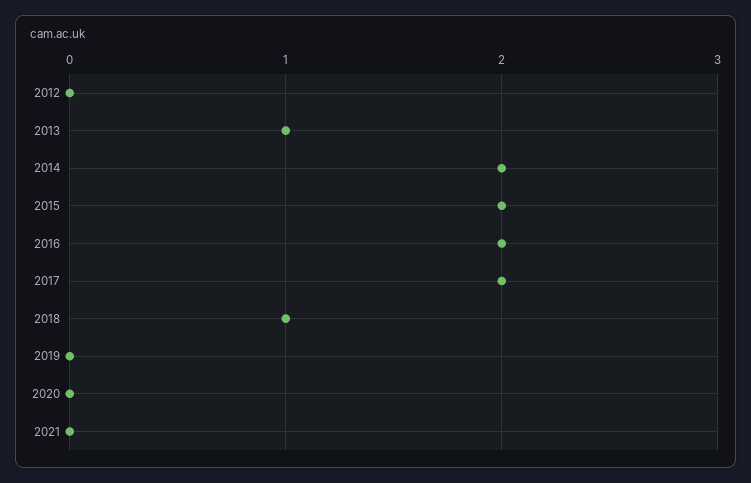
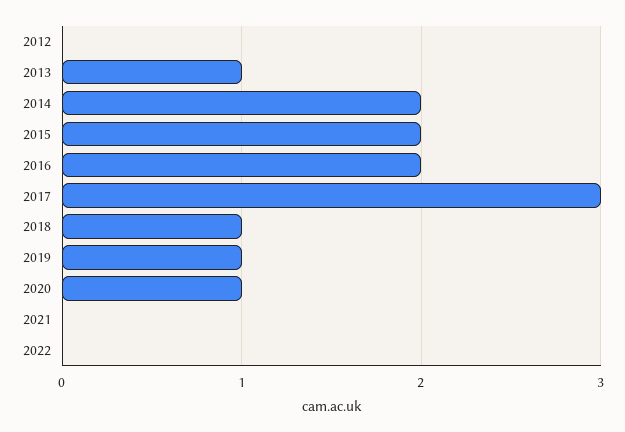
2017: 2 -> 3
2019: 0 -> 1
2020: 0 -> 1
2022: none -> 0

